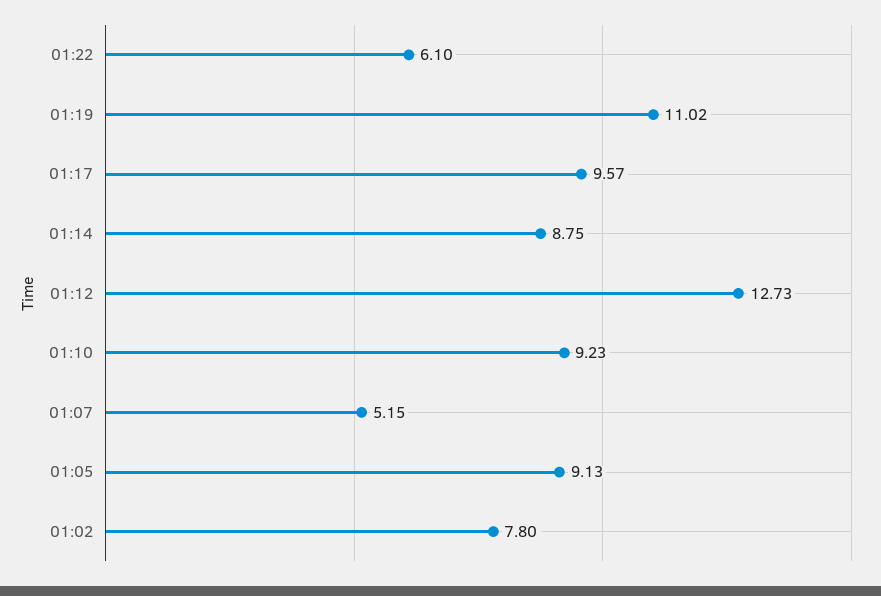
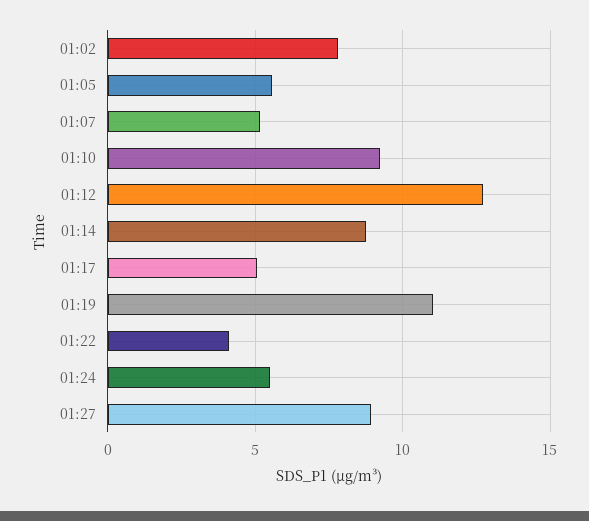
01:22: 6.1 -> 4
01:17: 9.57 -> 5
01:05: 9.13 -> 5.5
01:24: none -> 5.5
01:27: none -> 9

